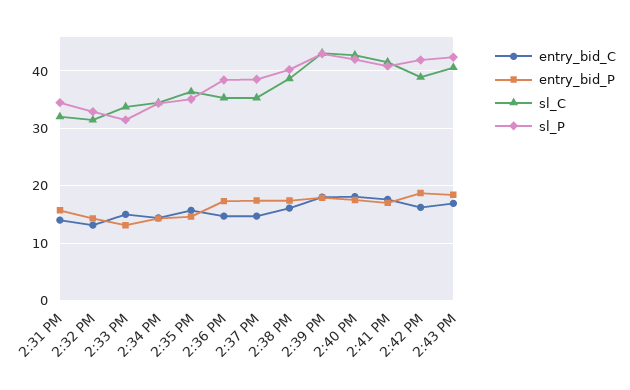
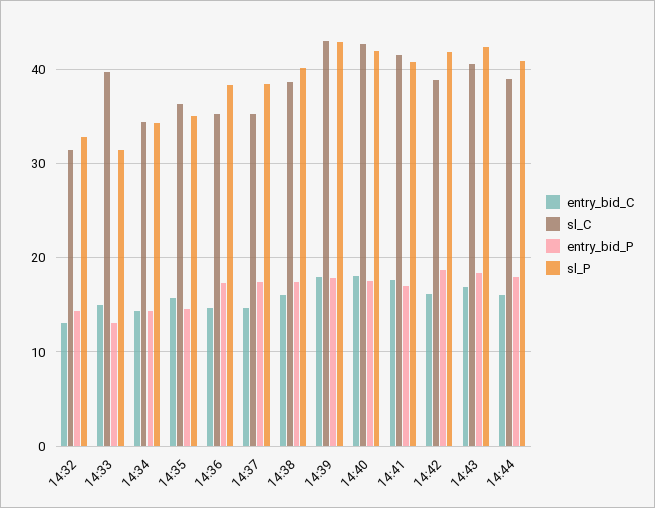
entry_bid_C, 2:31 PM: 14 -> none
entry_bid_P, 2:31 PM: 16 -> none
sl_C, 2:31 PM: 32 -> none
sl_P, 2:31 PM: 34 -> none
sl_C, 2:33 PM: 34 -> 40
entry_bid_C, 14:44: none -> 16
sl_C, 14:44: none -> 39
entry_bid_P, 14:44: none -> 18
sl_P, 14:44: none -> 41

